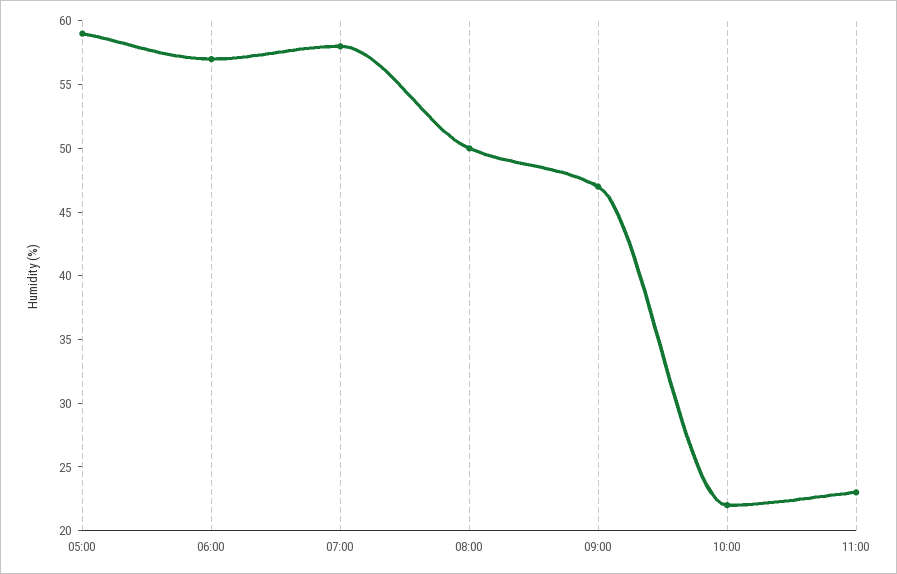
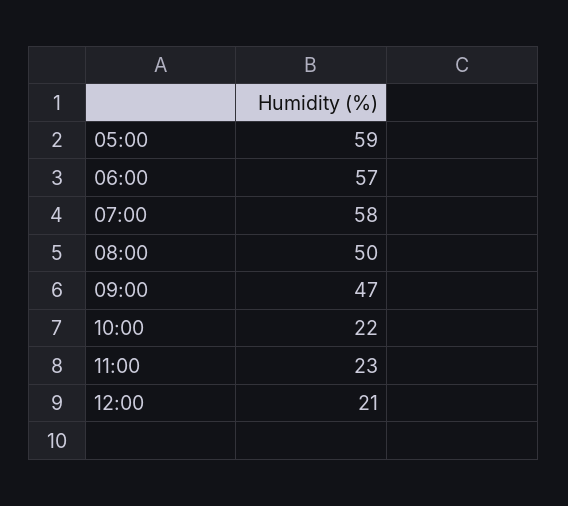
12:00: none -> 21

